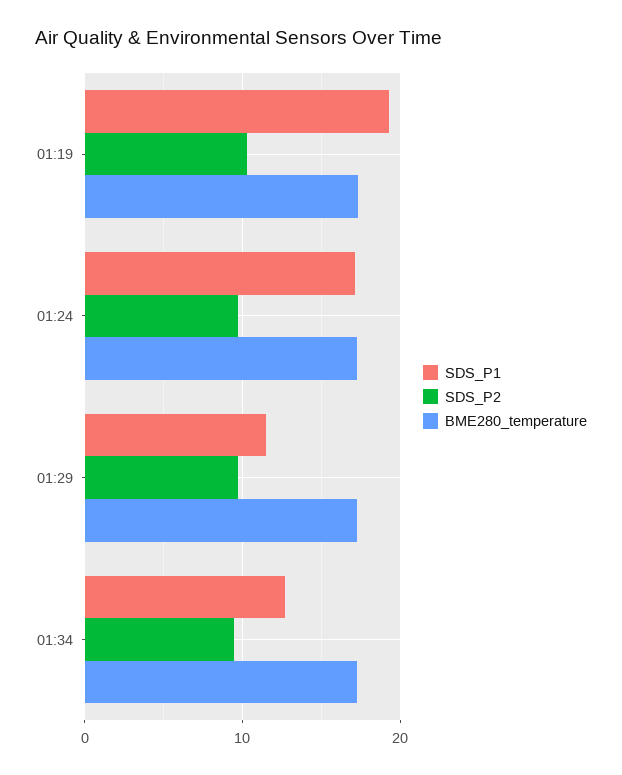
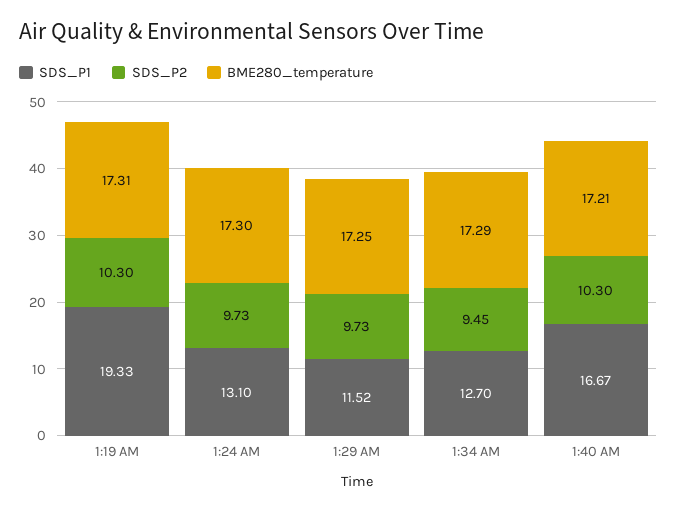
SDS_P1, 01:24: 17 -> 13.1
SDS_P1, 1:40 AM: none -> 16.67
SDS_P2, 1:40 AM: none -> 10.3
BME280_temperature, 1:40 AM: none -> 17.21

